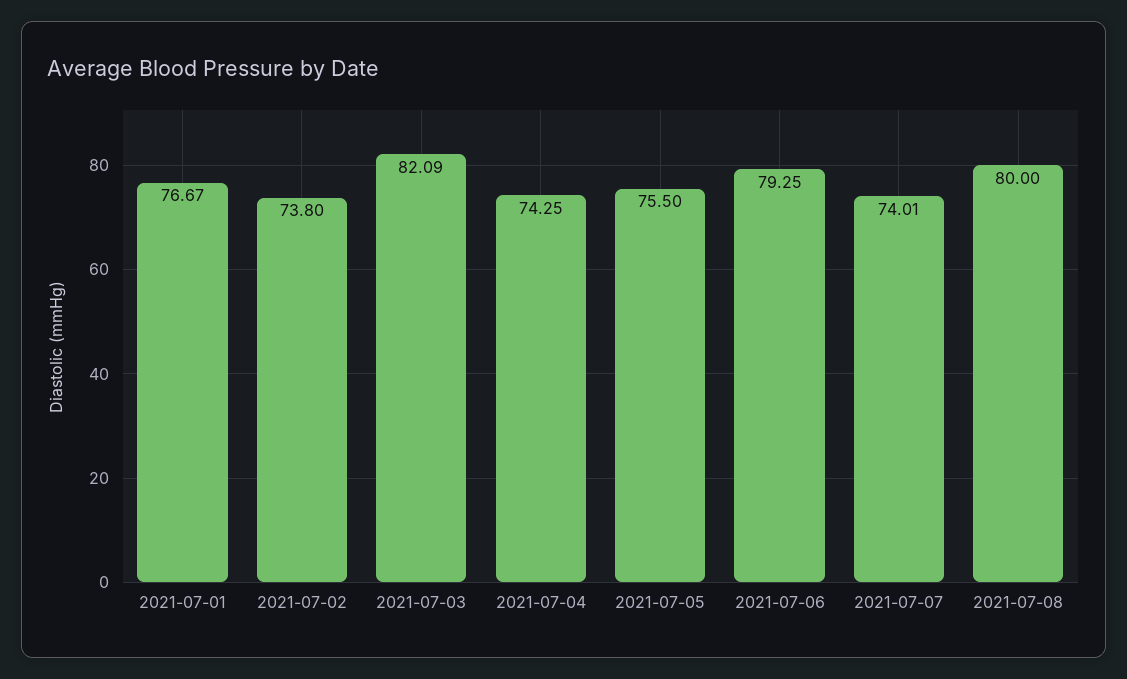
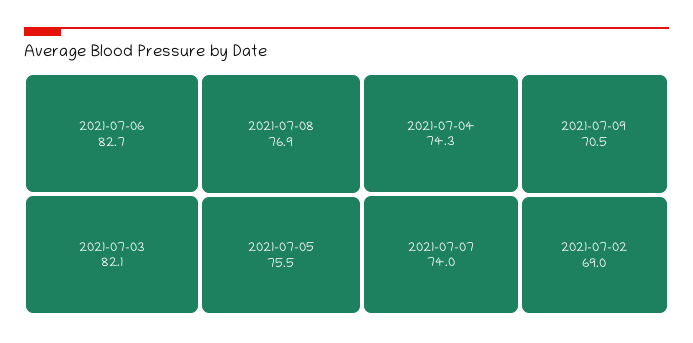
2021-07-01: 76.67 -> none
2021-07-02: 73.8 -> 69
2021-07-06: 79.25 -> 82.7
2021-07-08: 80 -> 76.9
2021-07-09: none -> 70.5

